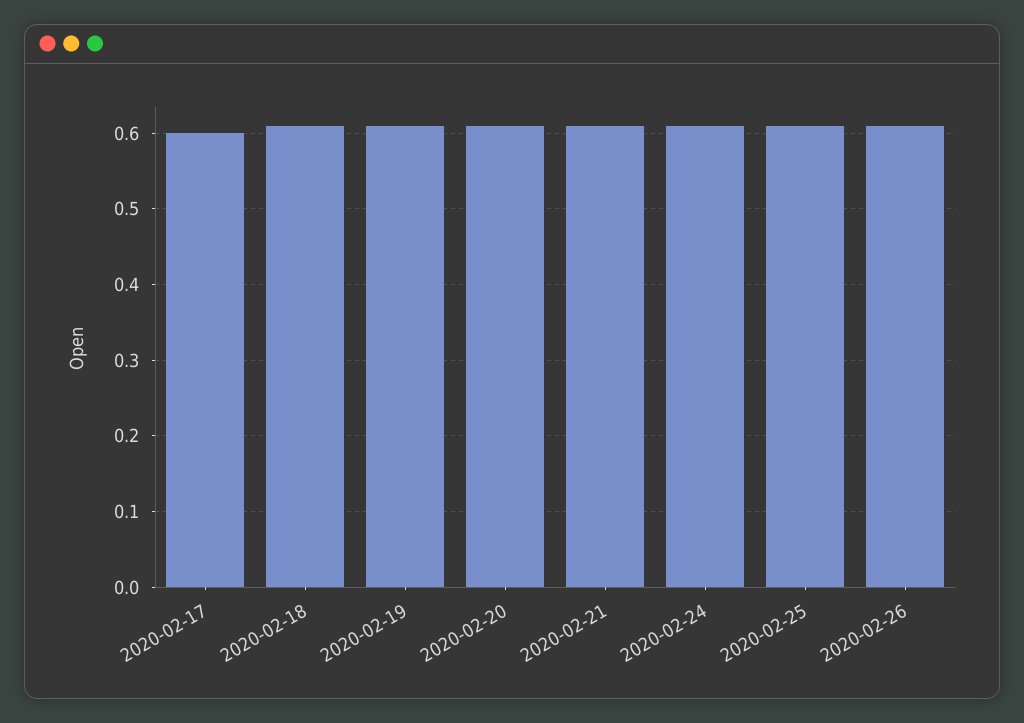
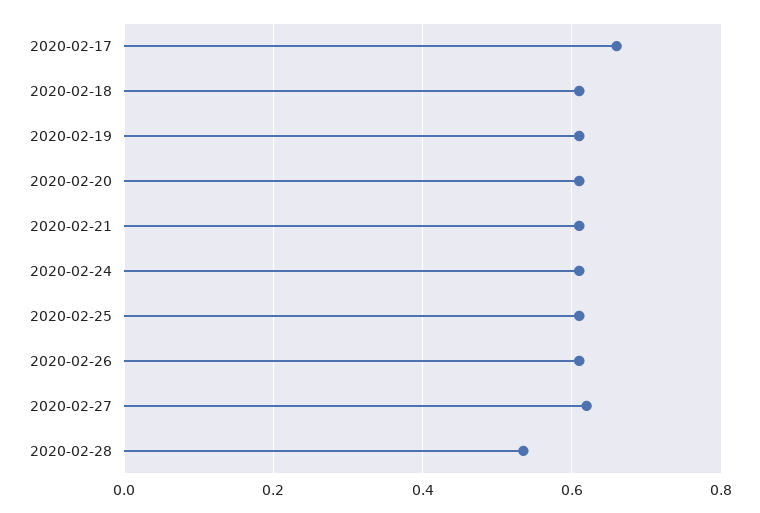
2020-02-17: 0.6 -> 0.66
2020-02-27: none -> 0.62
2020-02-28: none -> 0.54

